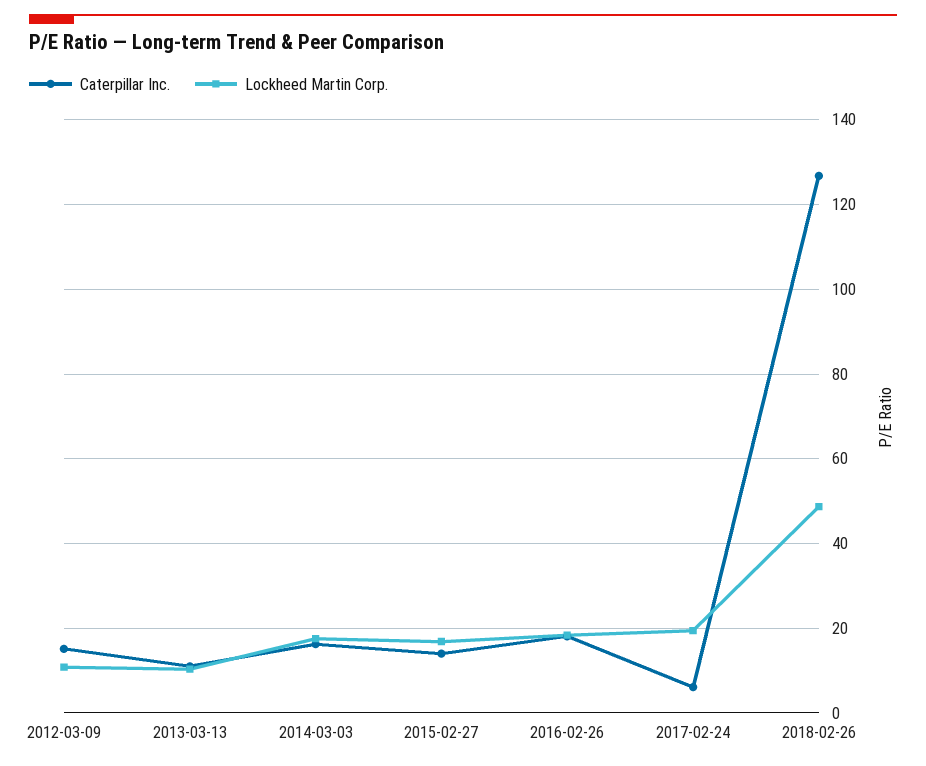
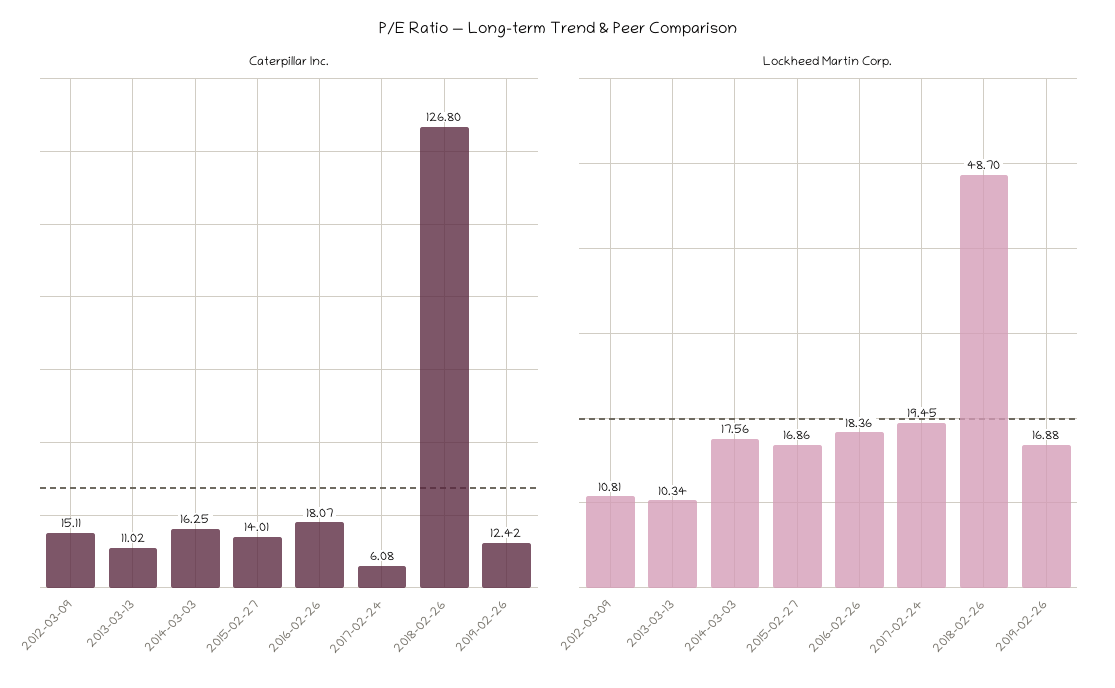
Caterpillar Inc., 2019-02-26: none -> 12.42
Lockheed Martin Corp., 2019-02-26: none -> 16.88

